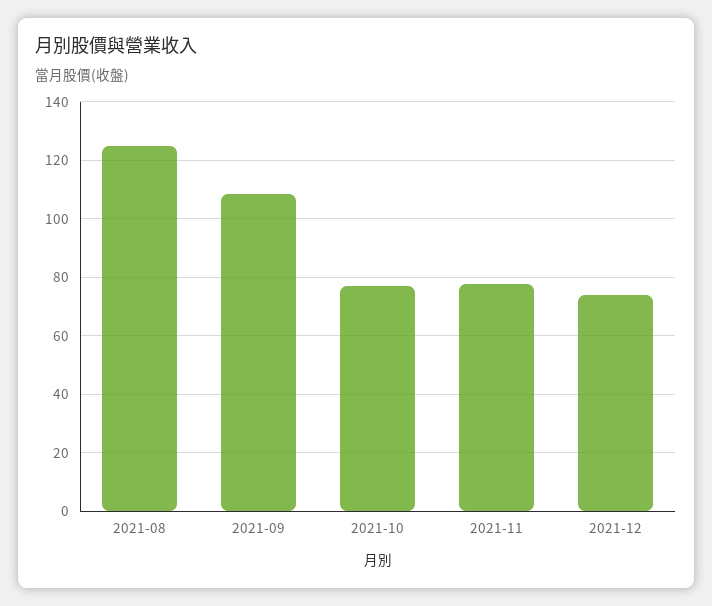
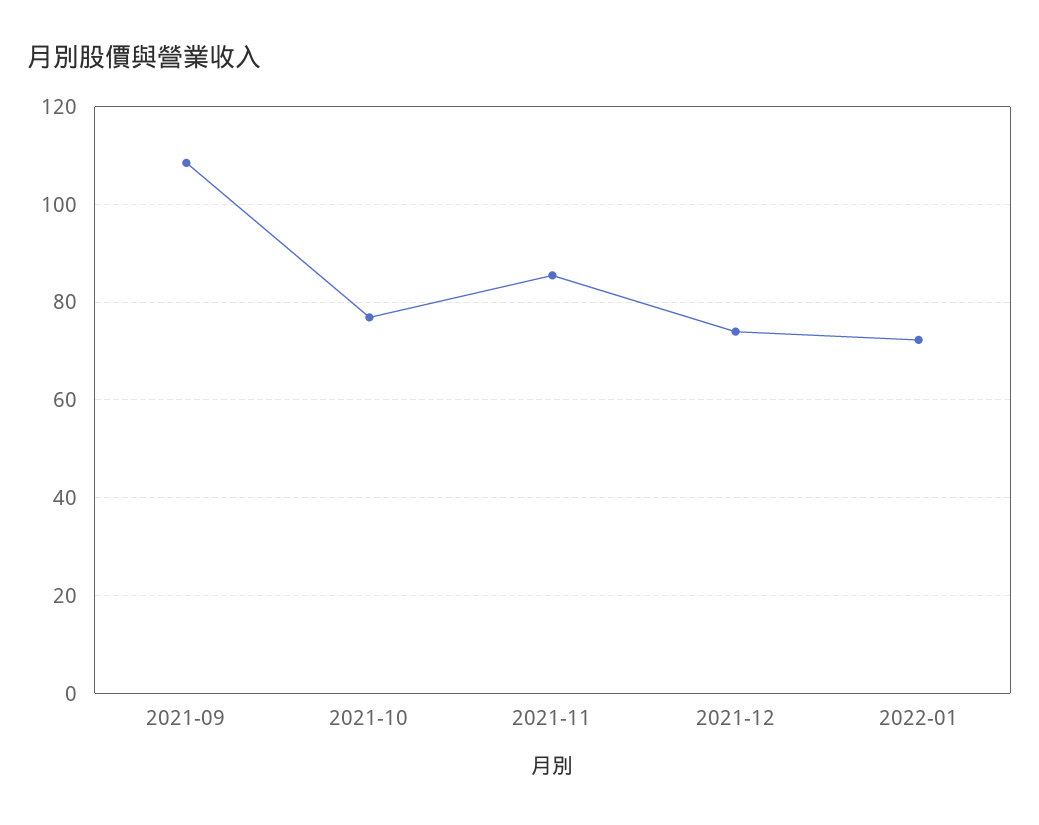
2021-08: 125 -> none
2021-11: 77.5 -> 86
2022-01: none -> 72

